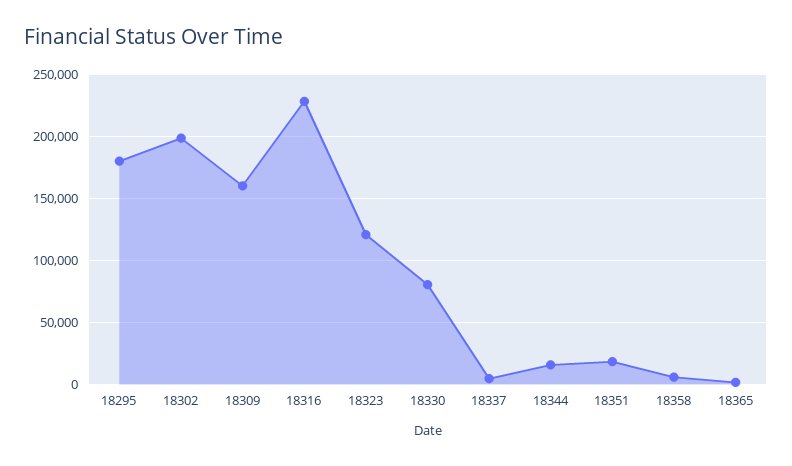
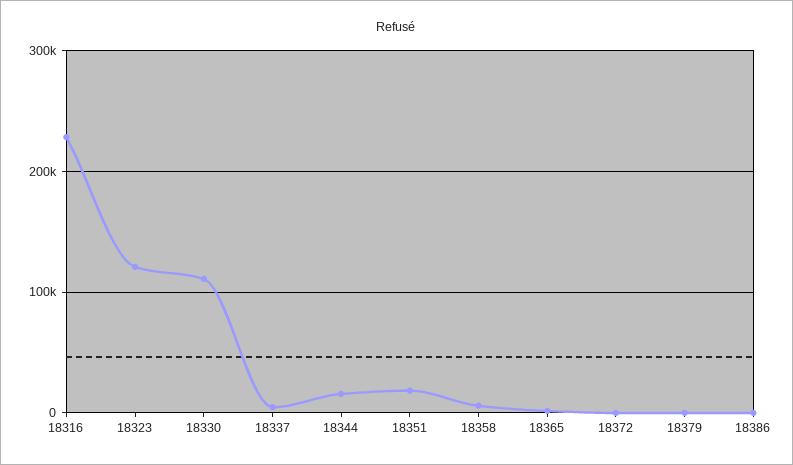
18295: 180000 -> none
18302: 200000 -> none
18309: 160000 -> none
18330: 80000 -> 110000
18372: none -> 0
18379: none -> 0
18386: none -> 0

